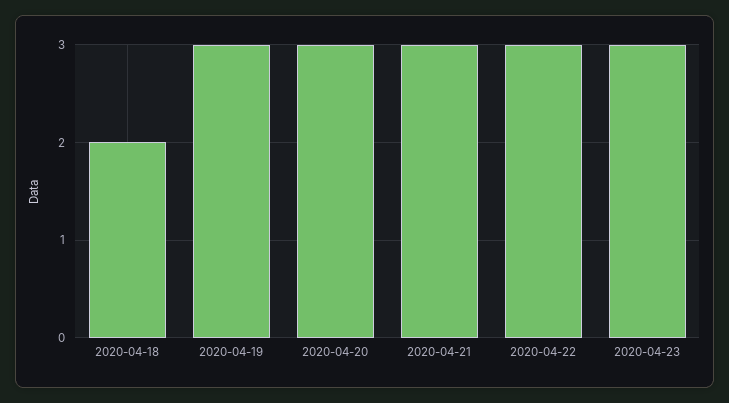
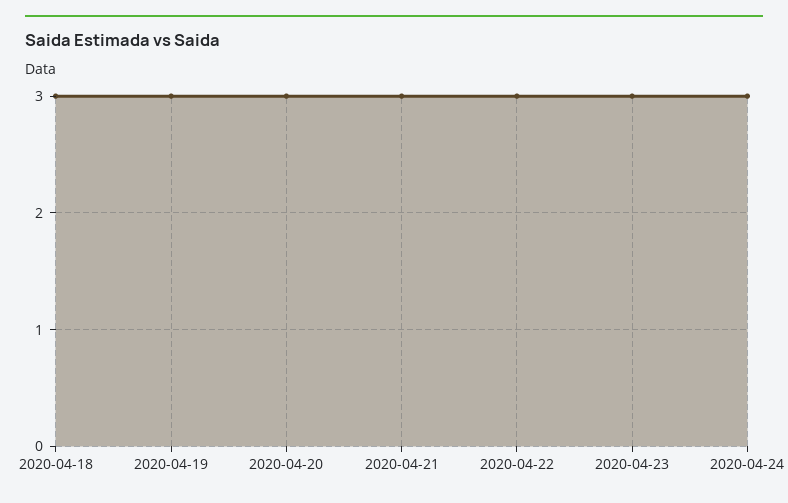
2020-04-18: 2 -> 3
2020-04-24: none -> 3

